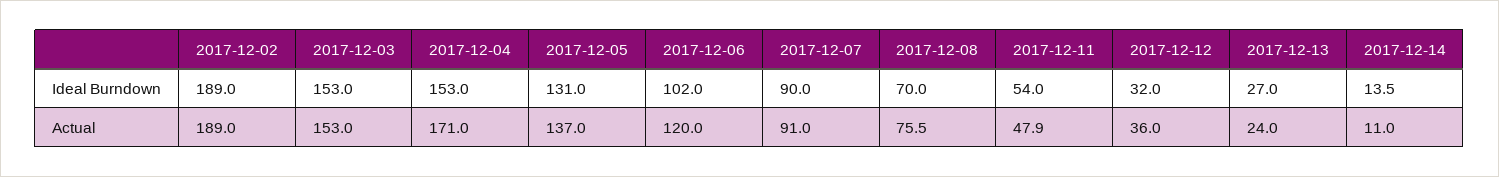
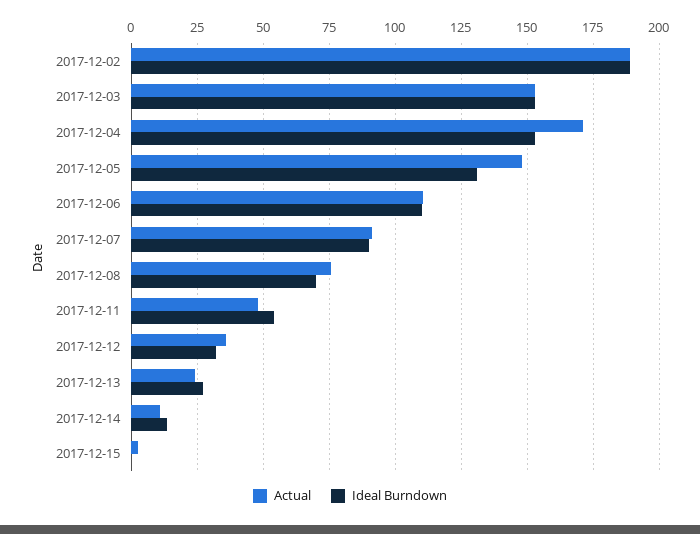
Ideal Burndown, 2017-12-06: 102 -> 110
Actual, 2017-12-05: 137 -> 147.5
Actual, 2017-12-06: 120 -> 110
Actual, 2017-12-15: none -> 2.5
Ideal Burndown, 2017-12-15: none -> 0

